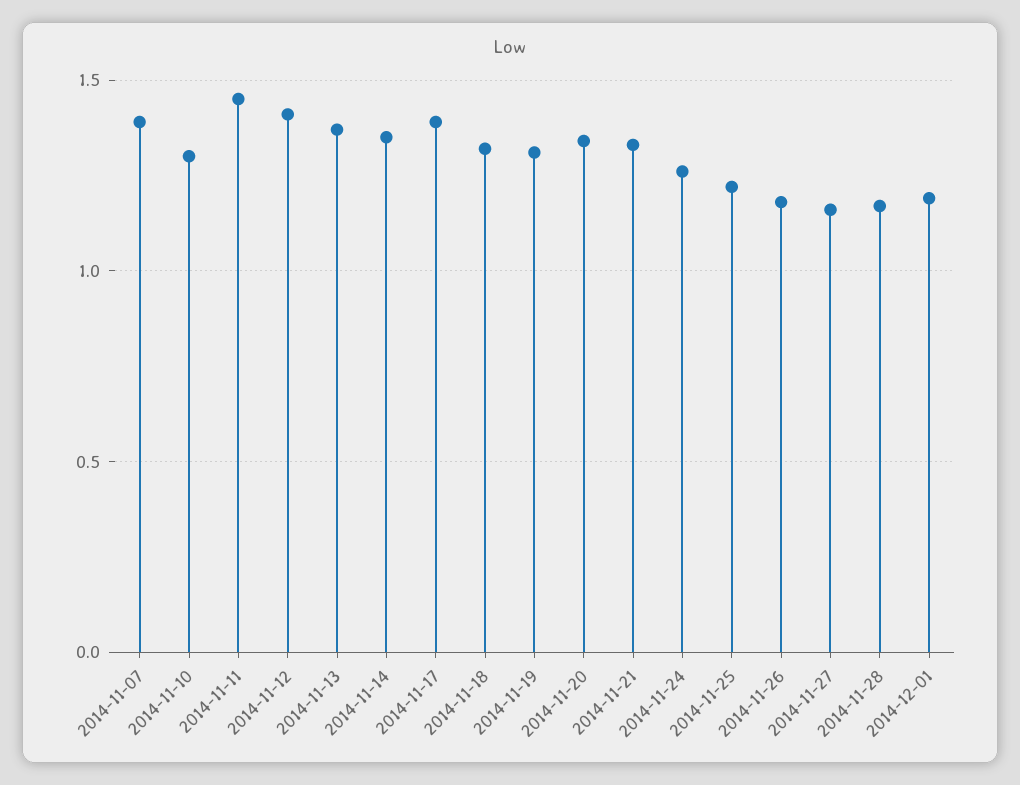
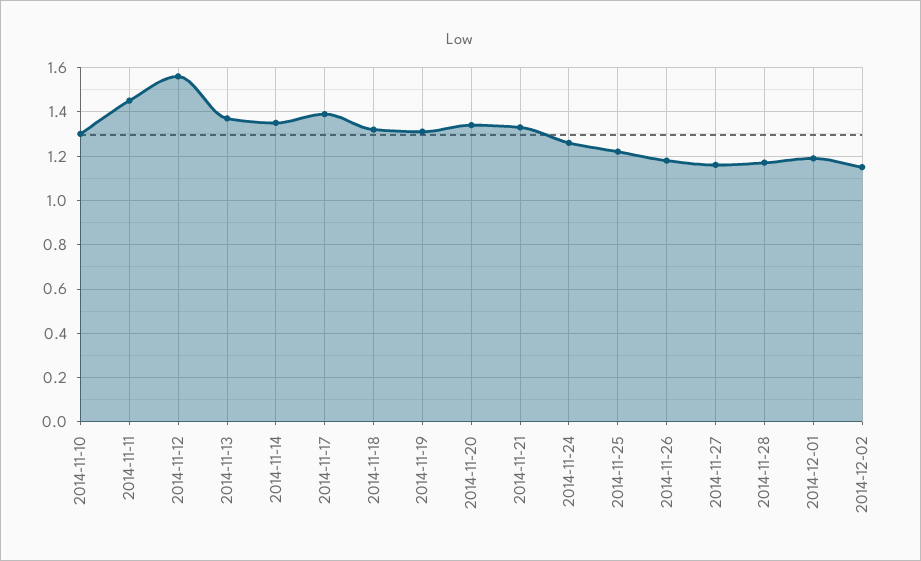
2014-11-07: 1.4 -> none
2014-11-12: 1.4 -> 1.55
2014-12-02: none -> 1.15

